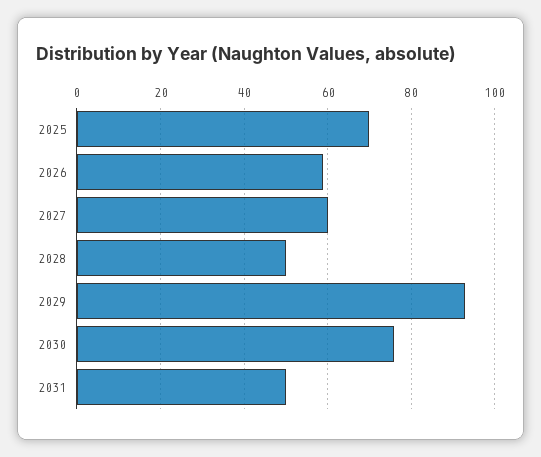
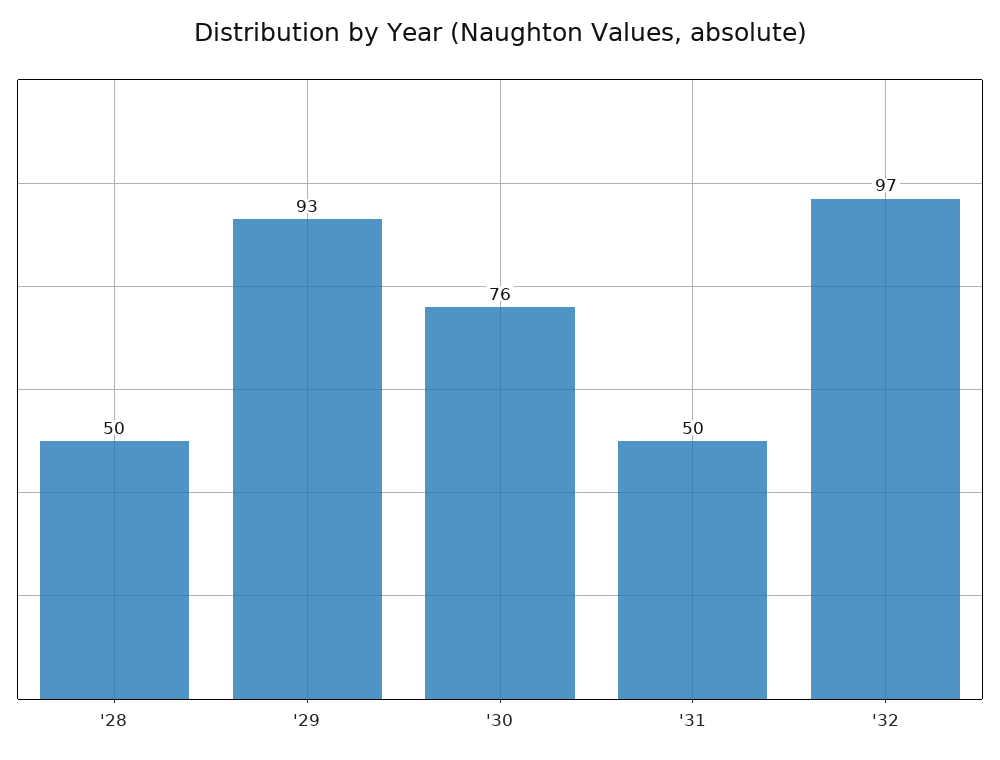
2025: 70 -> none
2026: 60 -> none
2027: 60 -> none
'32: none -> 97

